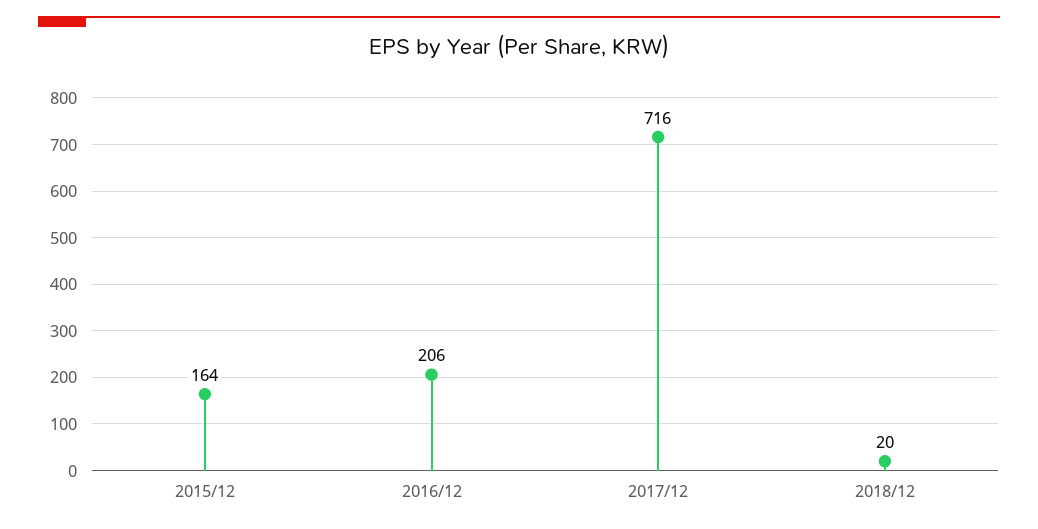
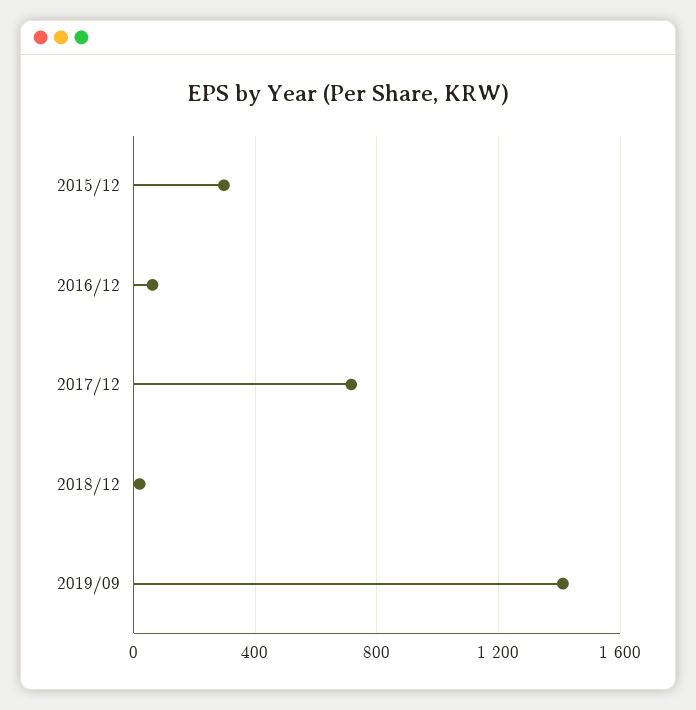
2015/12: 164 -> 300
2016/12: 206 -> 50
2019/09: none -> 1400

